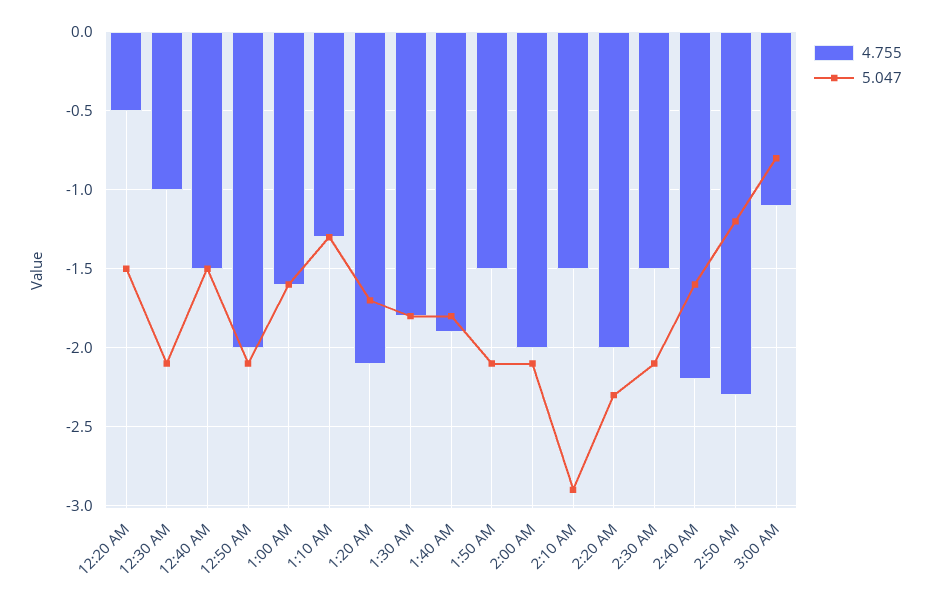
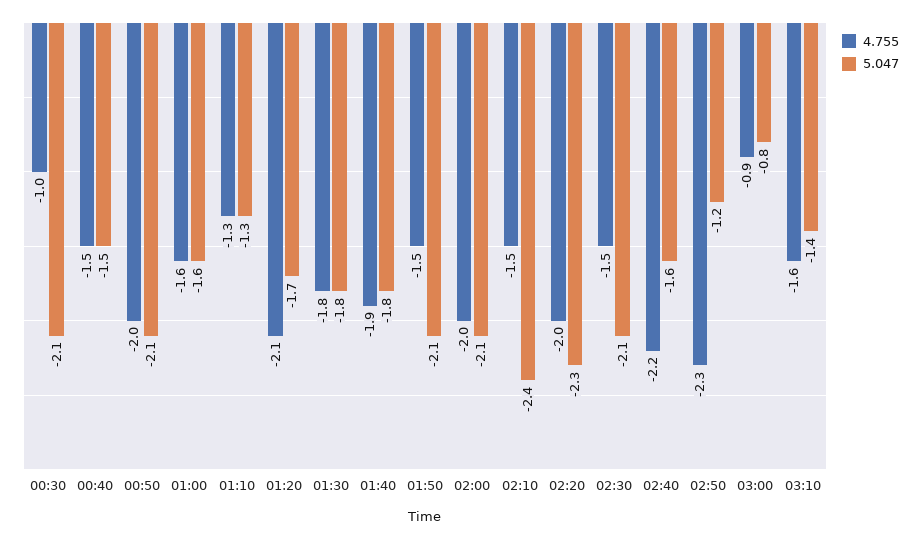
4.755, 12:20 AM: -0.5 -> none
5.047, 12:20 AM: -1.5 -> none
5.047, 2:10 AM: -2.9 -> -2.4
4.755, 3:00 AM: -1.1 -> -0.9
4.755, 03:10: none -> -1.6
5.047, 03:10: none -> -1.4

